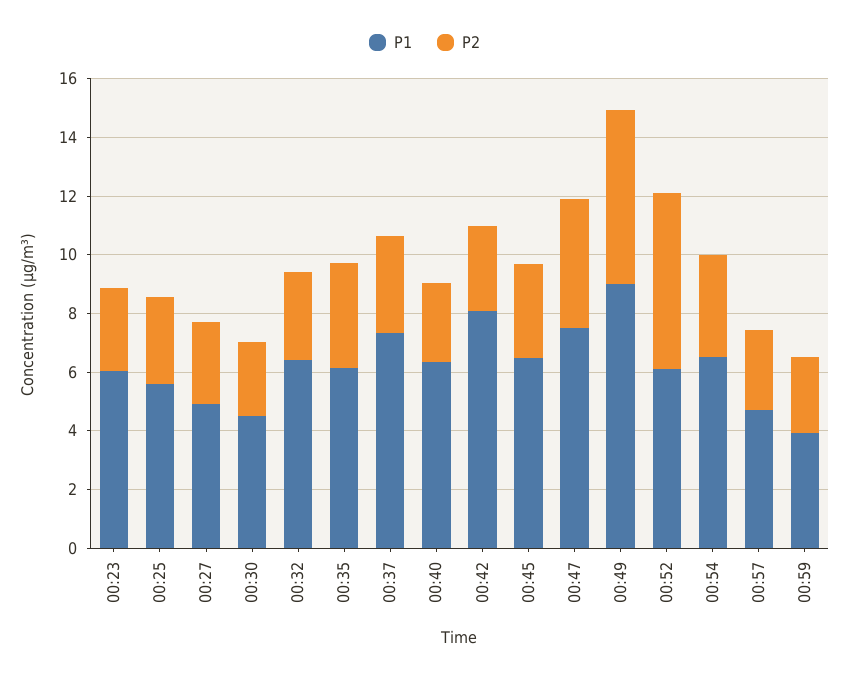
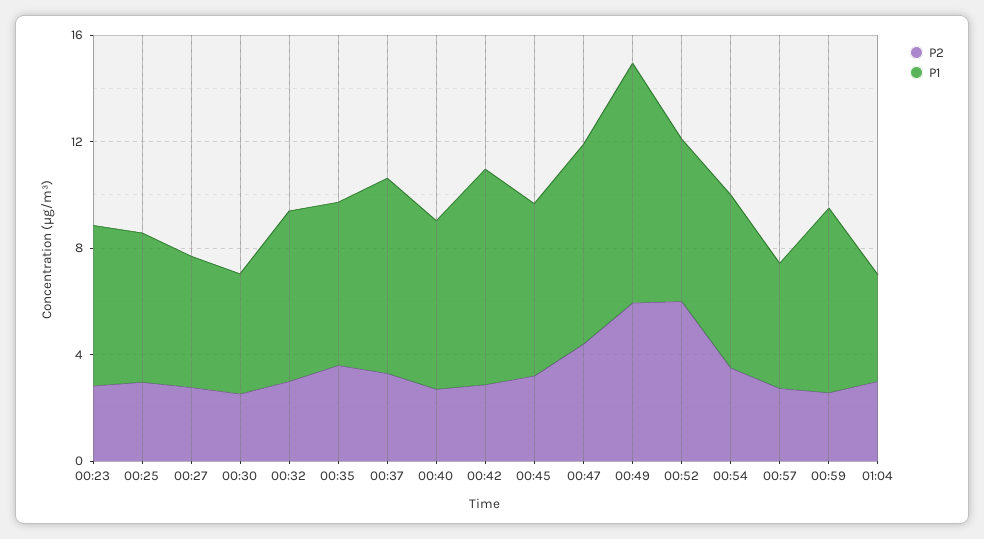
P1, 00:59: 4 -> 7
P2, 01:04: none -> 3
P1, 01:04: none -> 4

